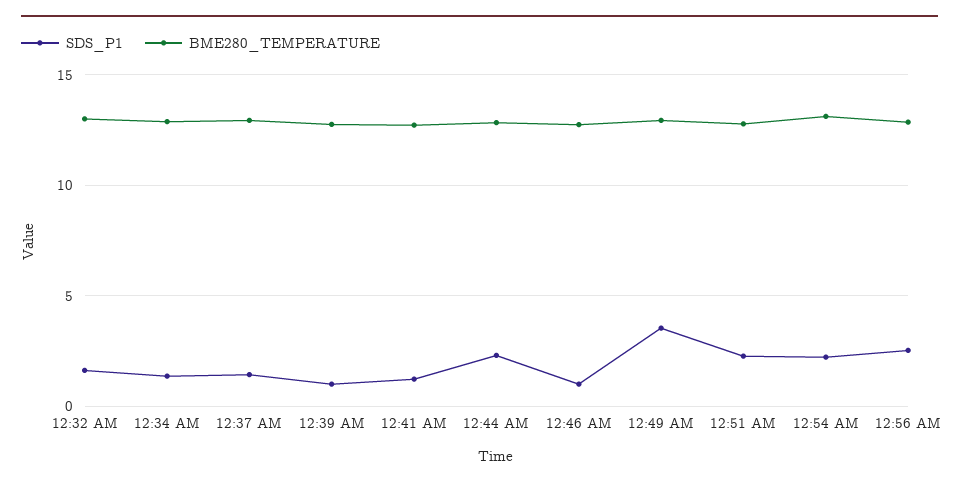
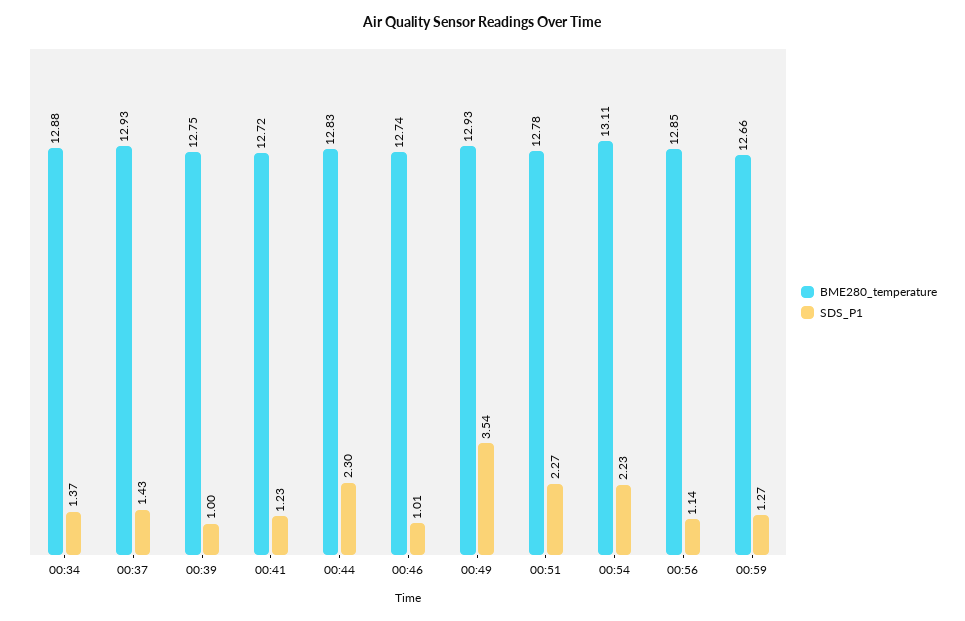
SDS_P1, 12:32 AM: 1.5 -> none
BME280_TEMPERATURE, 12:32 AM: 13 -> none
SDS_P1, 12:56 AM: 2.5 -> 1.14
BME280_TEMPERATURE, 00:59: none -> 12.66
SDS_P1, 00:59: none -> 1.27

